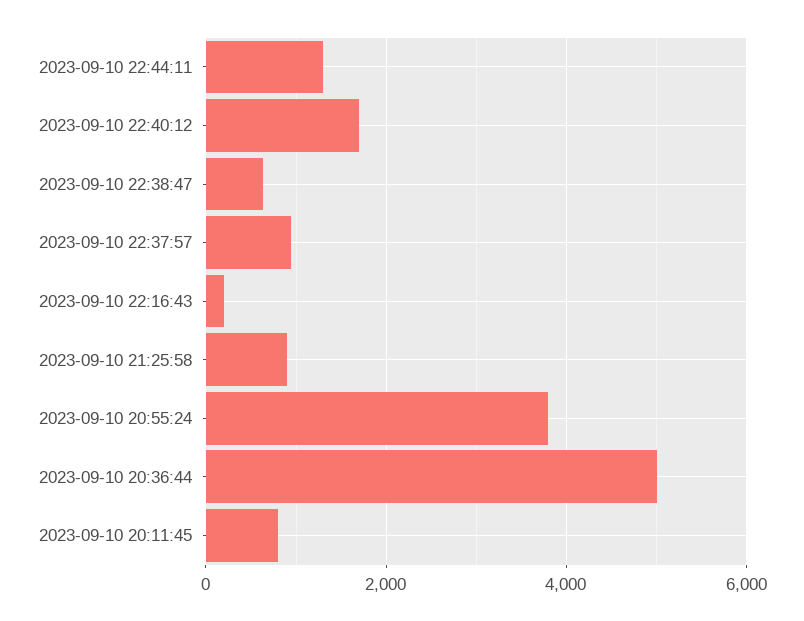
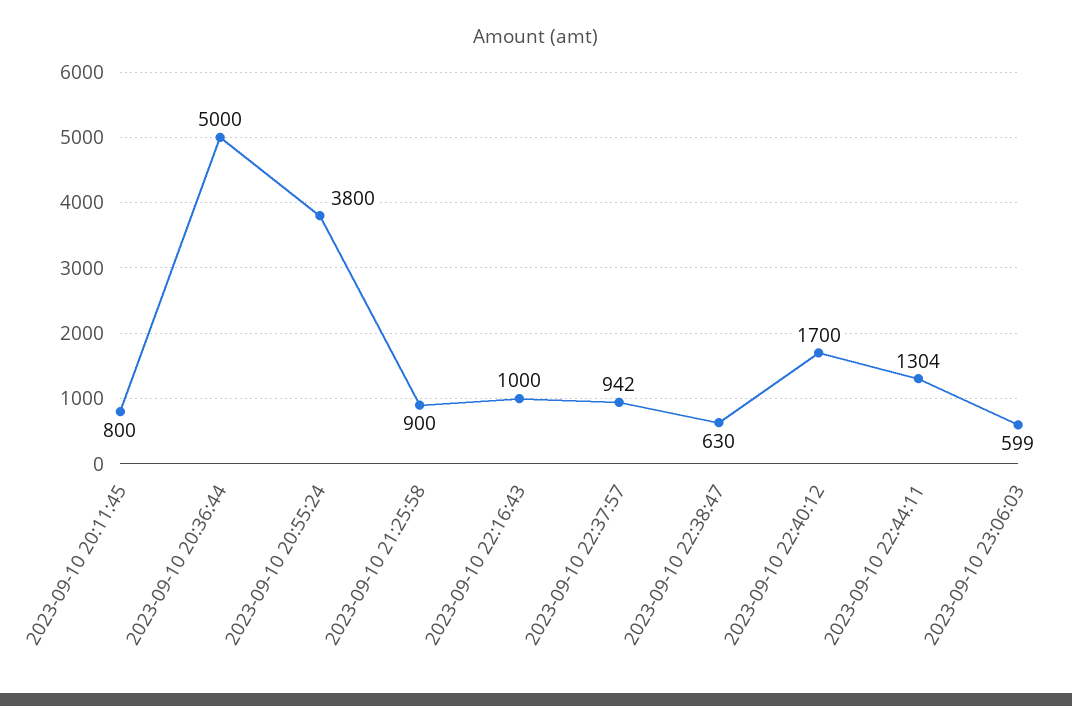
2023-09-10 22:16:43: 200 -> 1000
2023-09-10 23:06:03: none -> 599

